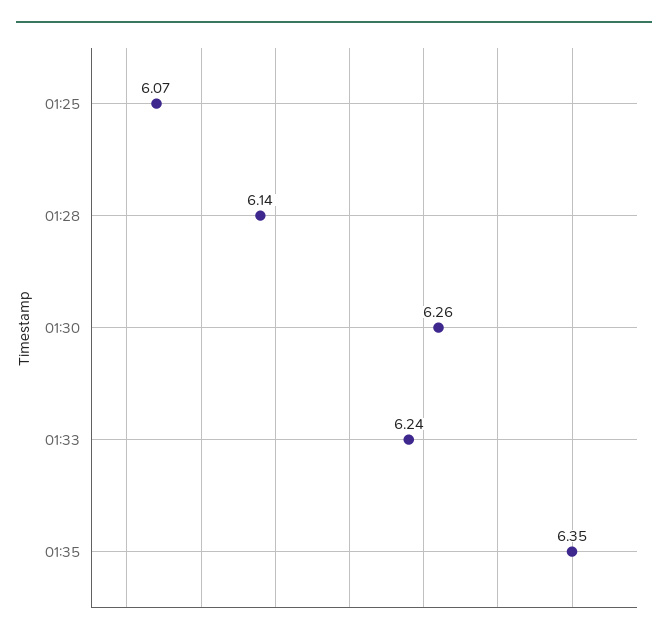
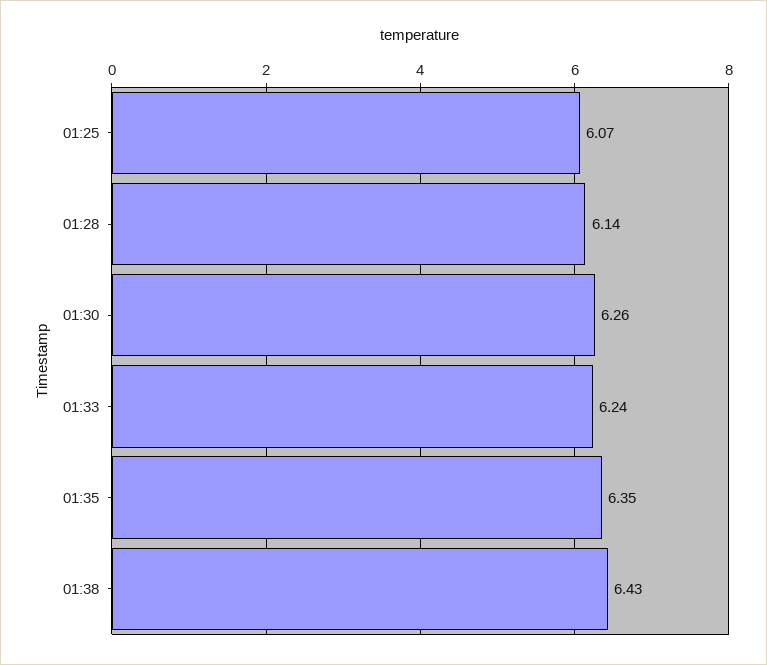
01:38: none -> 6.43

